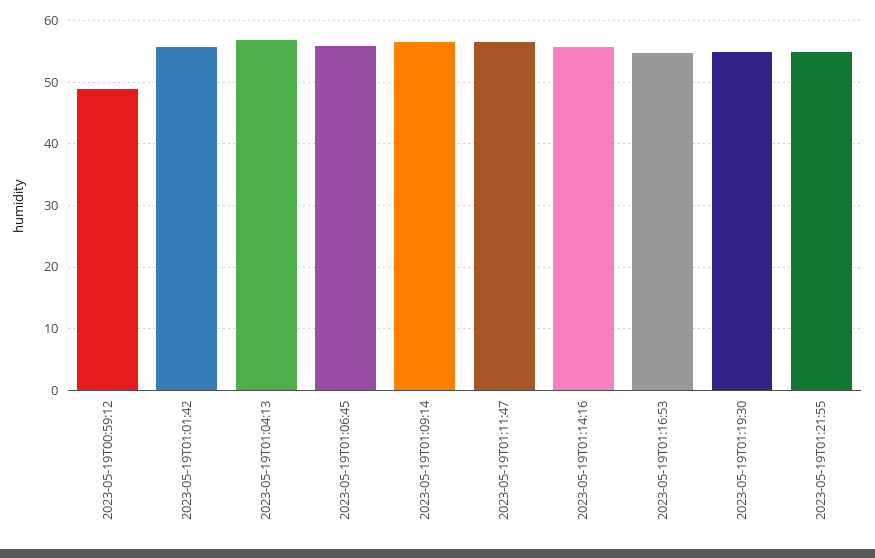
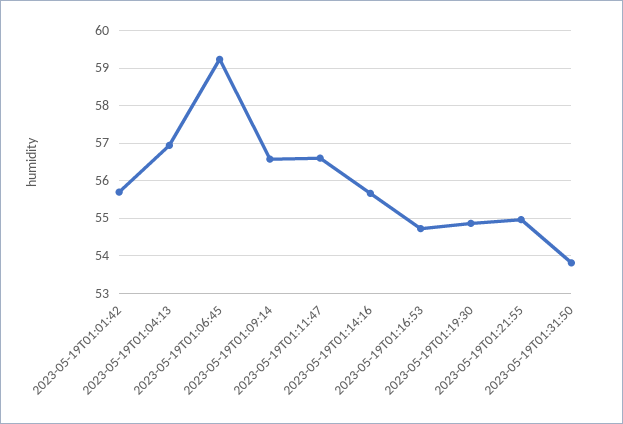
2023-05-19T00:59:12: 49 -> none
2023-05-19T01:06:45: 56 -> 59.2
2023-05-19T01:31:50: none -> 53.8

